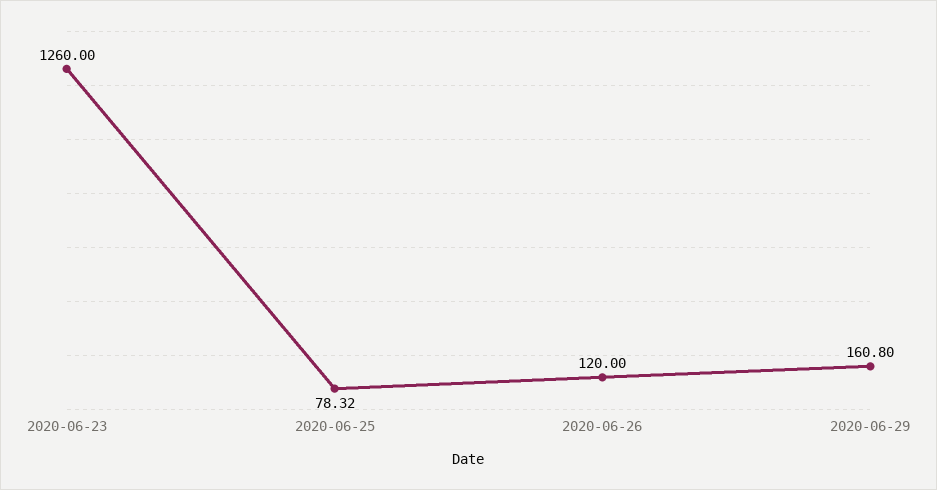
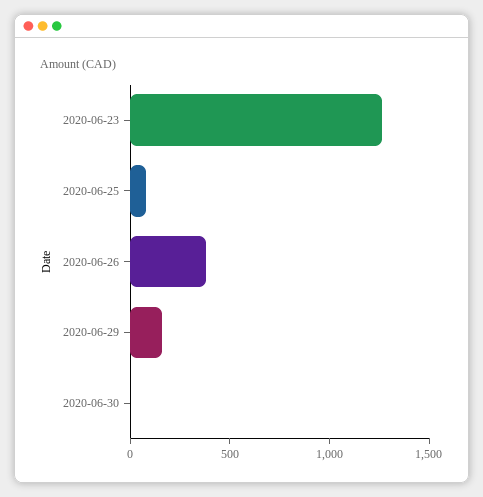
2020-06-26: 120 -> 400
2020-06-30: none -> 0

